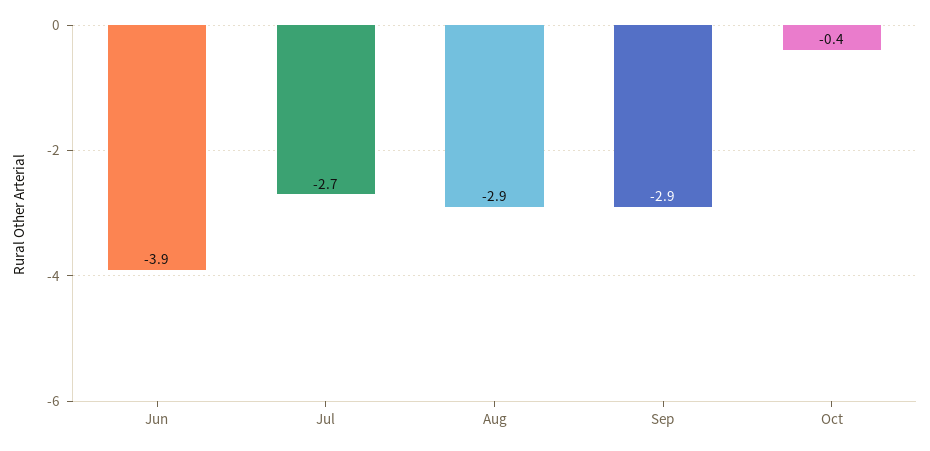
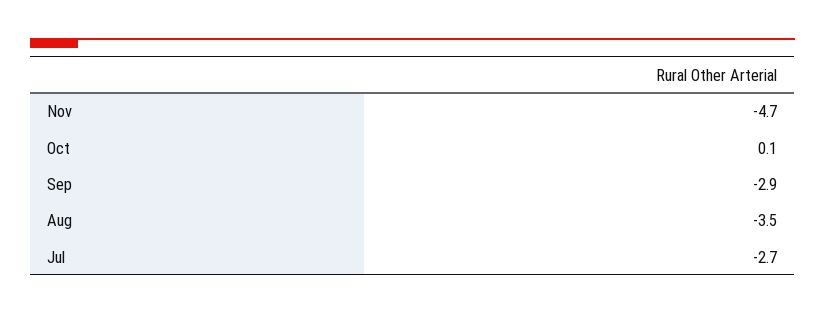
Jun: -3.9 -> none
Aug: -2.9 -> -3.5
Oct: -0.4 -> 0.1
Nov: none -> -4.7

